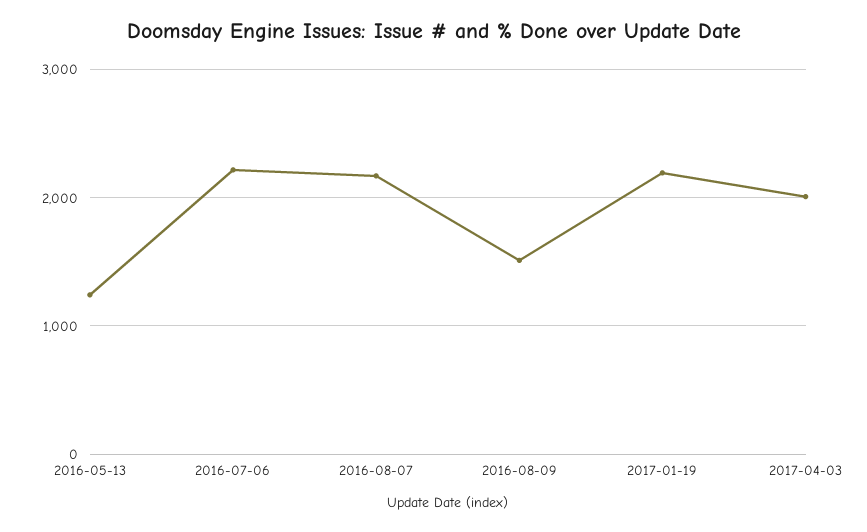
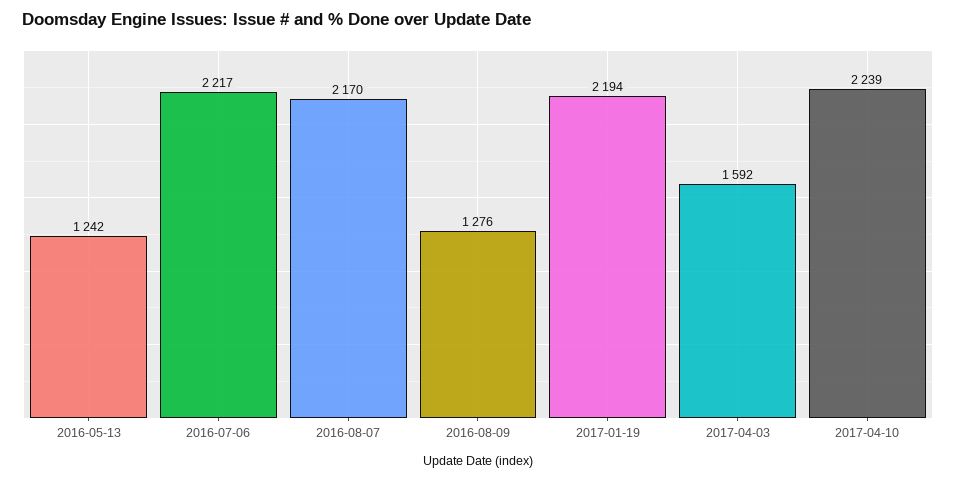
2016-08-09: 1500 -> 1276
2017-04-03: 2000 -> 1592
2017-04-10: none -> 2239

